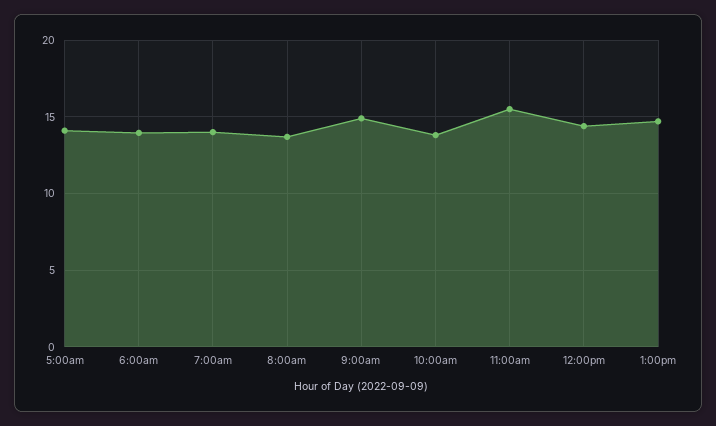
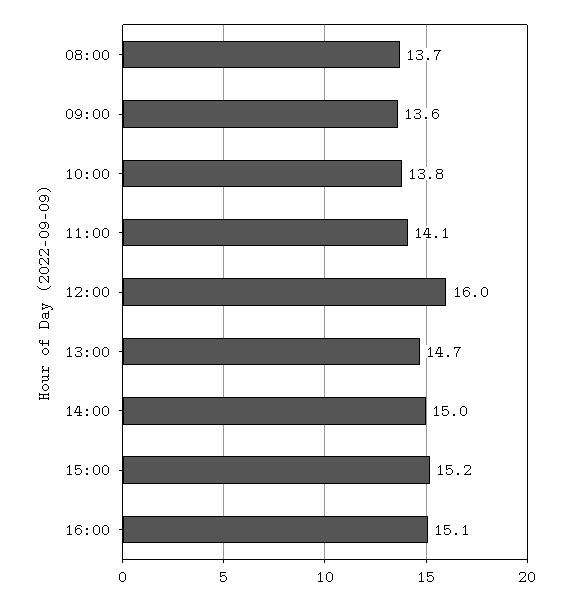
5:00am: 14 -> none
6:00am: 14 -> none
7:00am: 14 -> none
9:00am: 15 -> 13.6
11:00am: 15.5 -> 14.1
12:00pm: 14.5 -> 16
14:00: none -> 15
15:00: none -> 15.2
16:00: none -> 15.1

